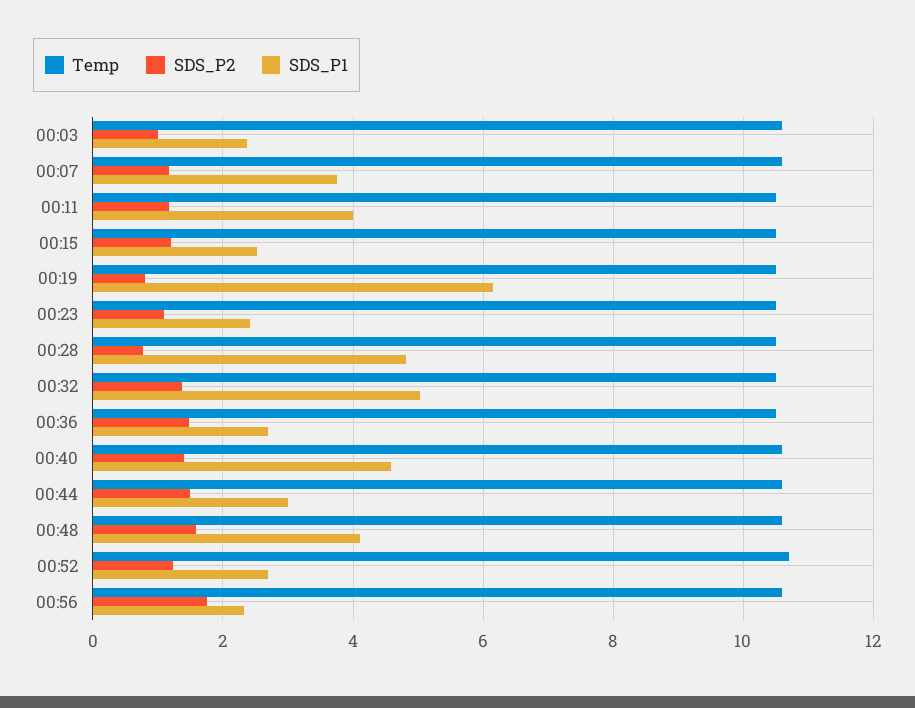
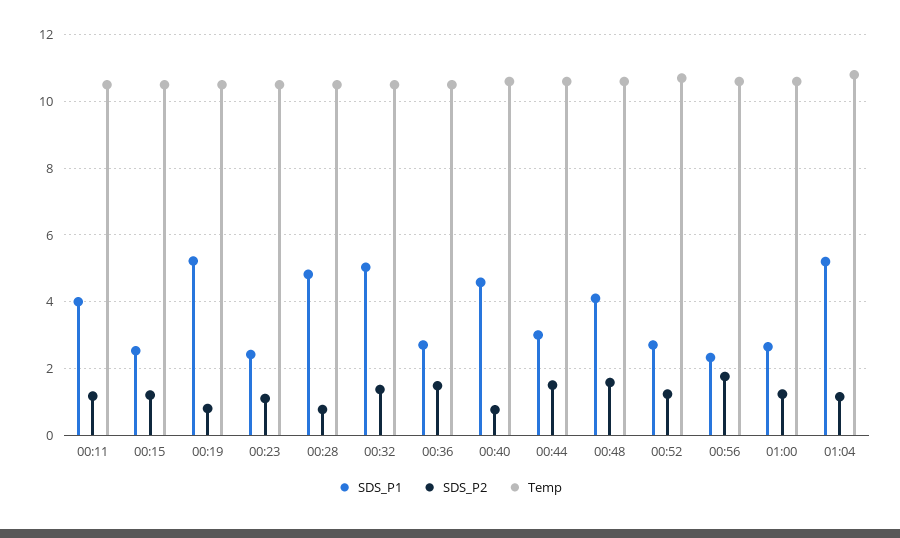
Temp, 00:03: 10.6 -> none
SDS_P2, 00:03: 1 -> none
SDS_P1, 00:03: 2.4 -> none
Temp, 00:07: 10.6 -> none
SDS_P2, 00:07: 1.2 -> none
SDS_P1, 00:07: 3.8 -> none
SDS_P1, 00:19: 6.2 -> 5.2
SDS_P2, 00:40: 1.4 -> 0.8
SDS_P1, 01:00: none -> 2.6
SDS_P2, 01:00: none -> 1.2
Temp, 01:00: none -> 10.6
SDS_P1, 01:04: none -> 5.2
SDS_P2, 01:04: none -> 1.2
Temp, 01:04: none -> 10.8

